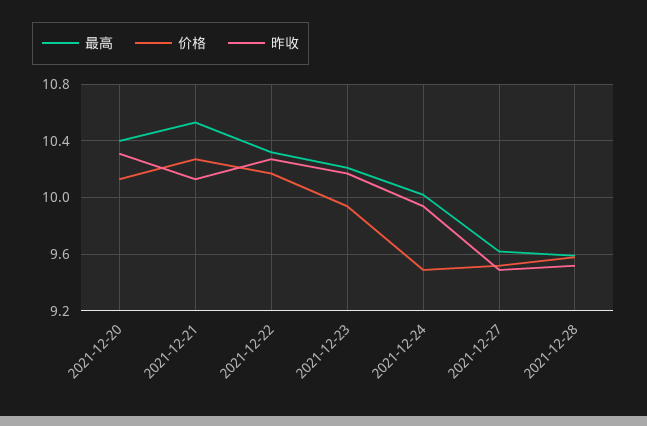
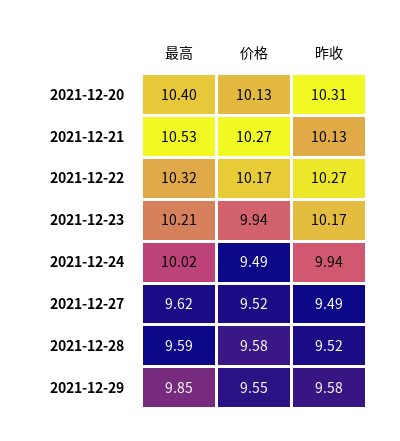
最高, 2021-12-29: none -> 9.85
价格, 2021-12-29: none -> 9.55
昨收, 2021-12-29: none -> 9.58

